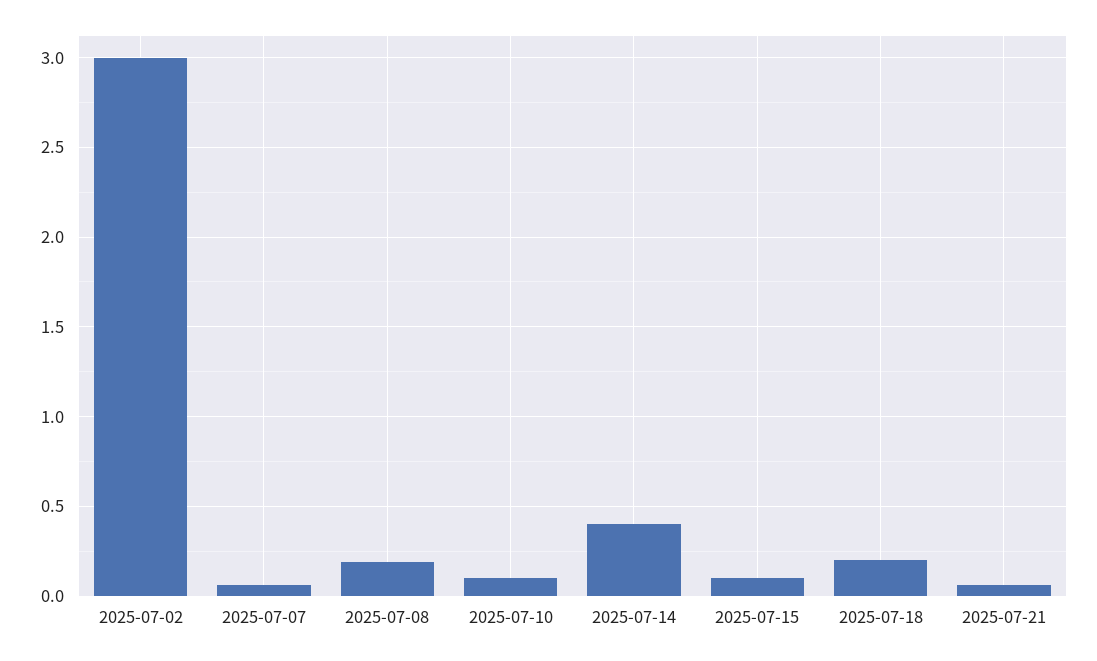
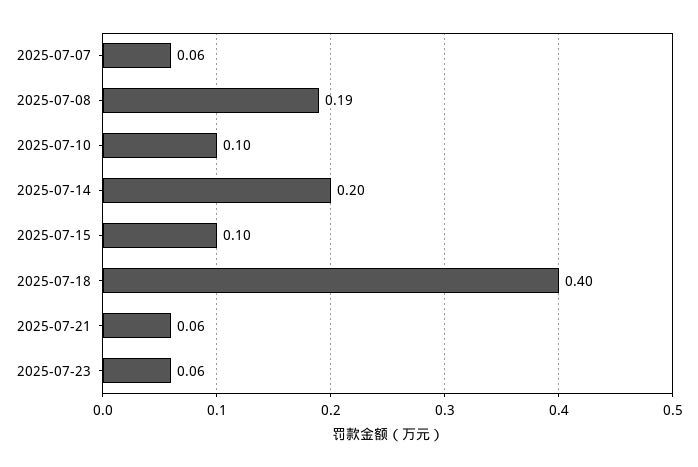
2025-07-02: 3 -> none
2025-07-14: 0.4 -> 0.2
2025-07-18: 0.2 -> 0.4
2025-07-23: none -> 0.06

